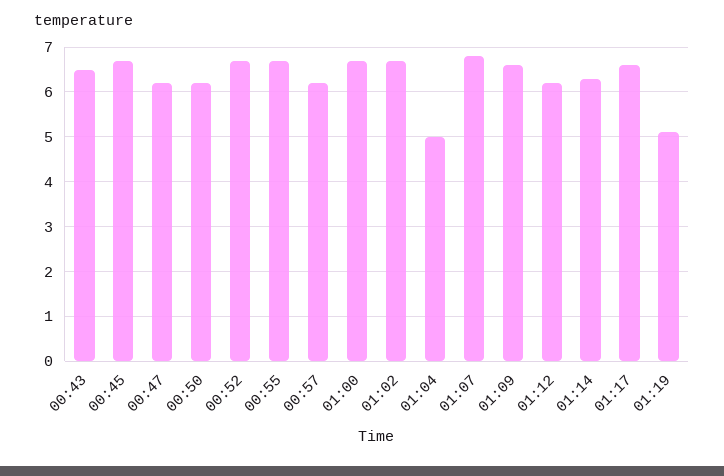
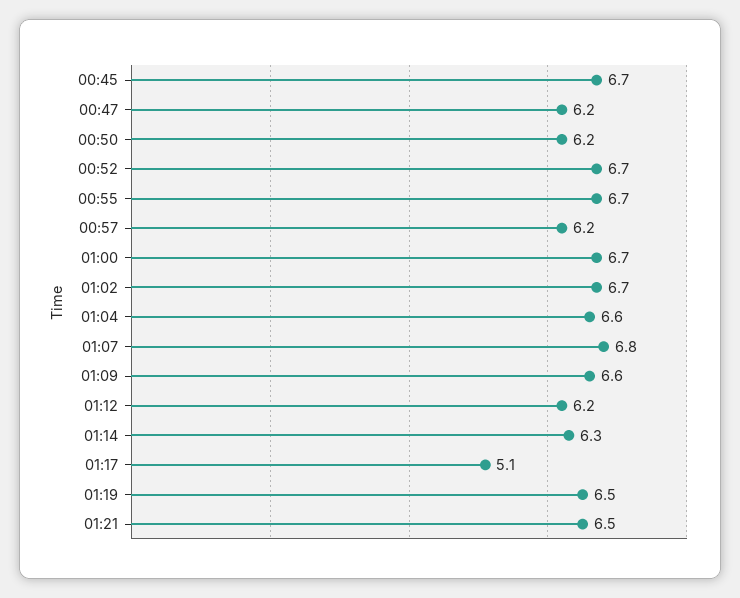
00:43: 6.5 -> none
01:04: 5 -> 6.6
01:17: 6.5 -> 5.1
01:19: 5 -> 6.5
01:21: none -> 6.5

